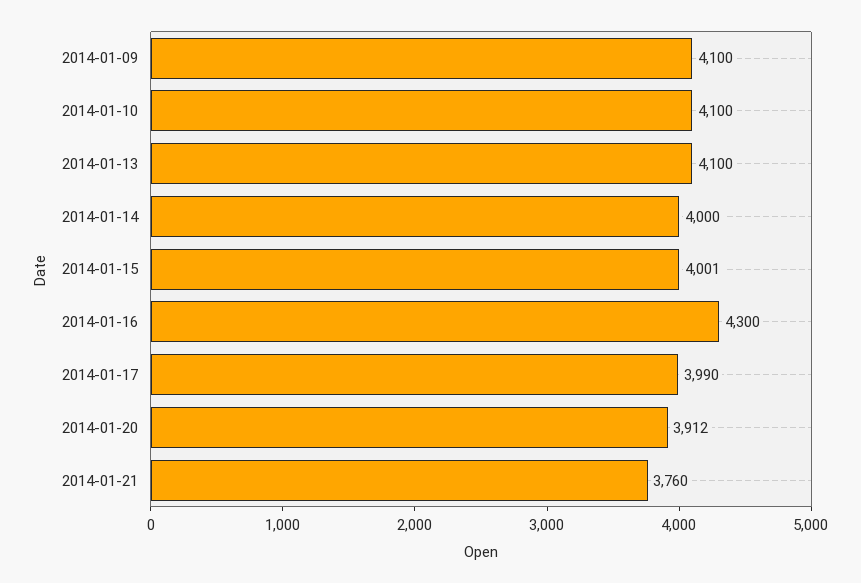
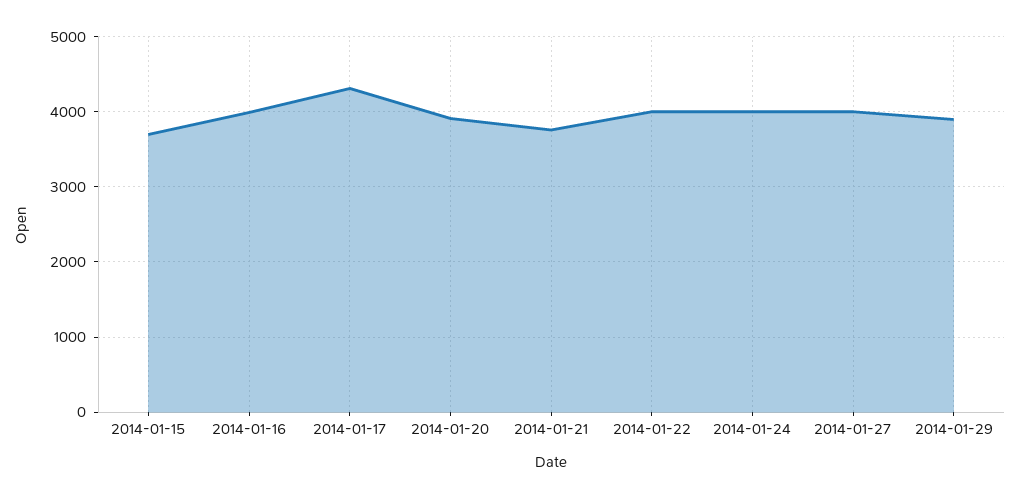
2014-01-09: 4100 -> none
2014-01-10: 4100 -> none
2014-01-13: 4100 -> none
2014-01-14: 4000 -> none
2014-01-15: 4001 -> 3700
2014-01-16: 4300 -> 4000
2014-01-17: 3990 -> 4300
2014-01-22: none -> 4000
2014-01-24: none -> 4000
2014-01-27: none -> 4000
2014-01-29: none -> 3900

